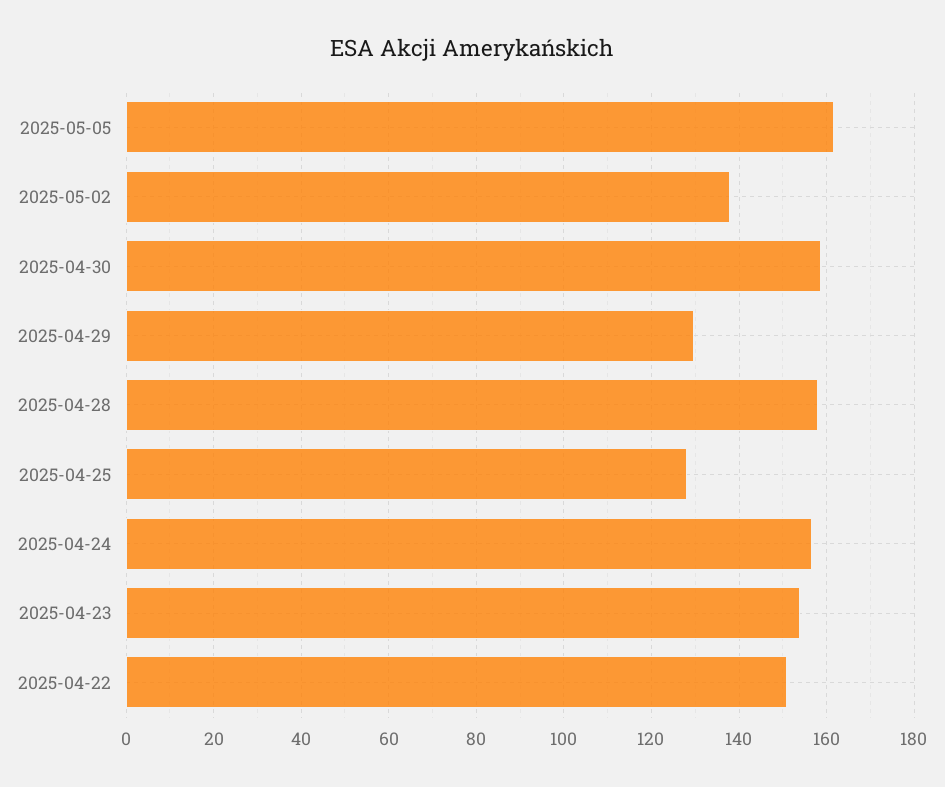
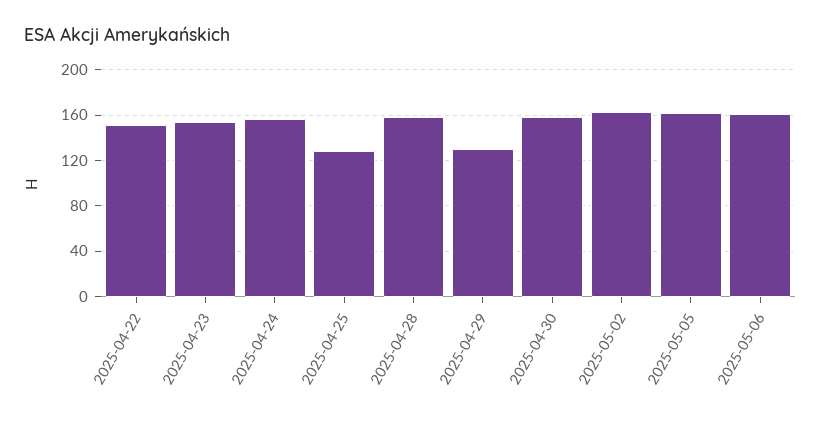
2025-05-02: 138 -> 160
2025-05-06: none -> 160

